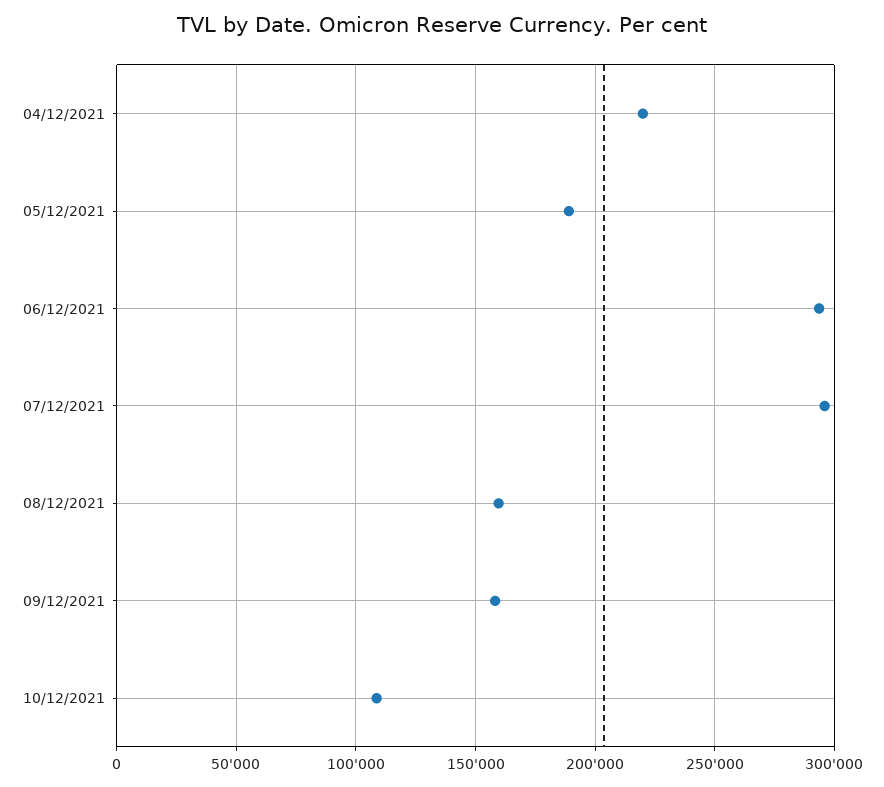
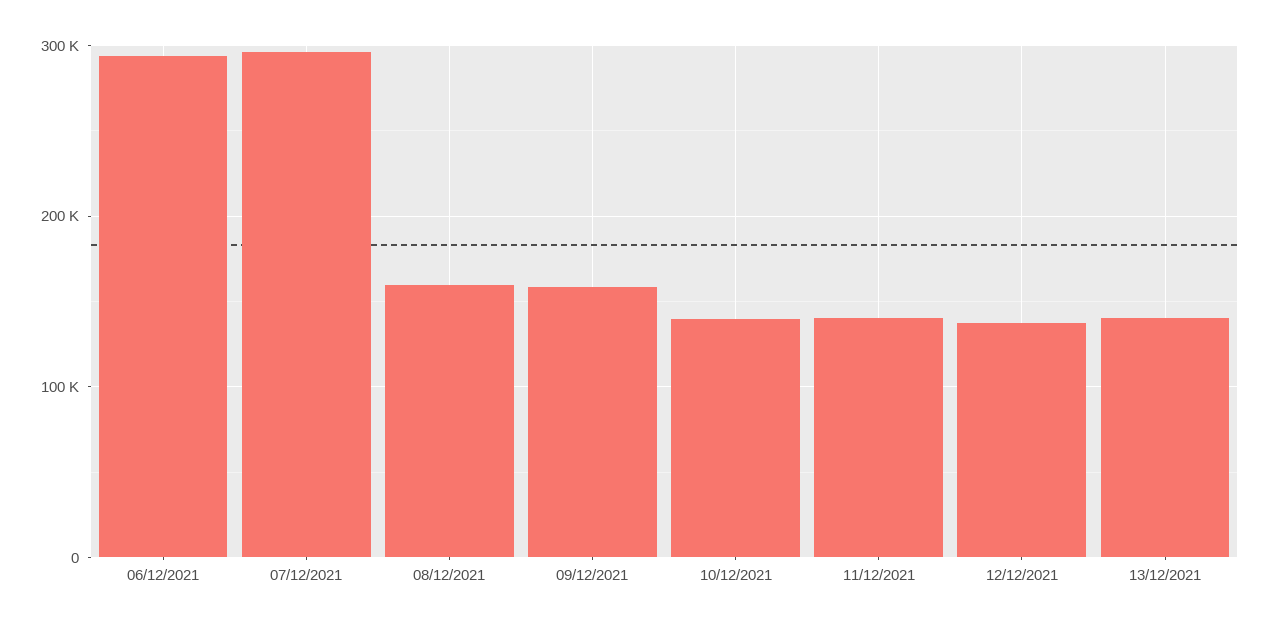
04/12/2021: 220000 -> none
05/12/2021: 190000 -> none
10/12/2021: 110000 -> 140000
11/12/2021: none -> 140000
12/12/2021: none -> 140000
13/12/2021: none -> 140000

